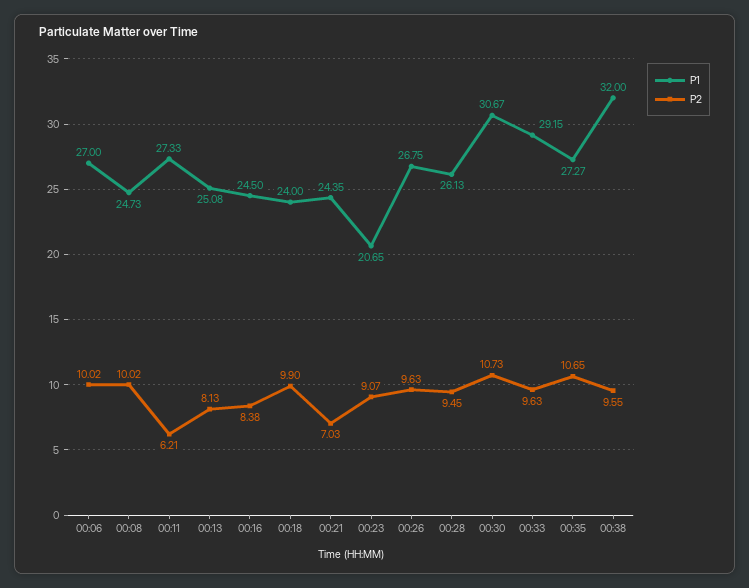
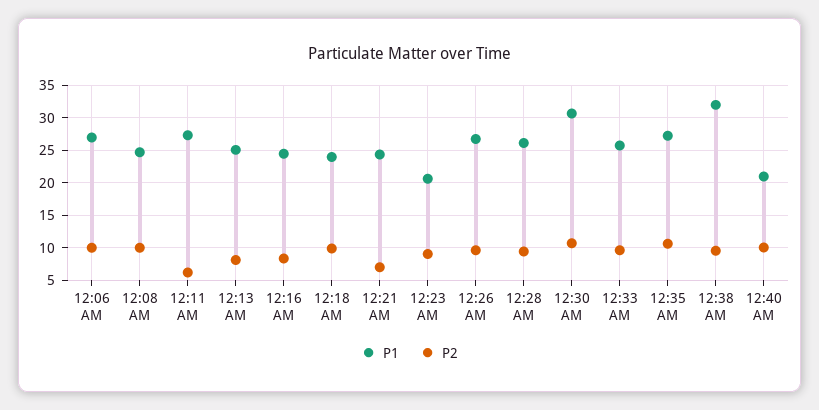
P1, 00:33: 29.15 -> 26
P1, 12:40 AM: none -> 21
P2, 12:40 AM: none -> 10

